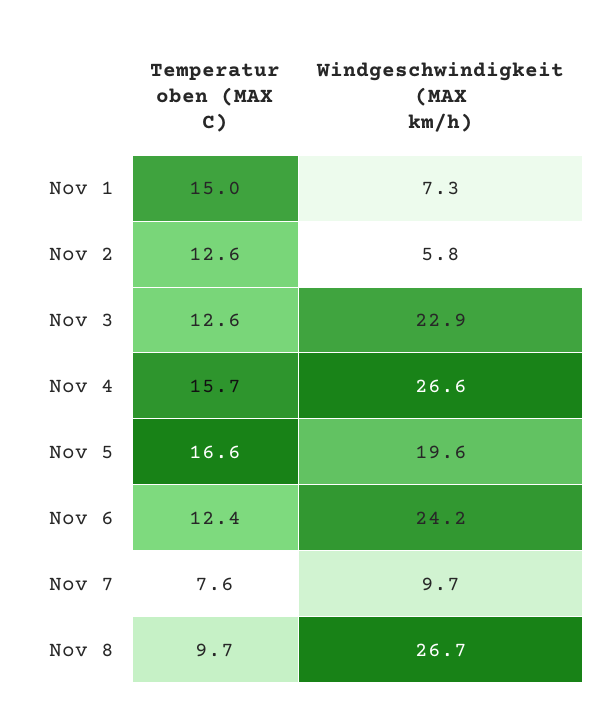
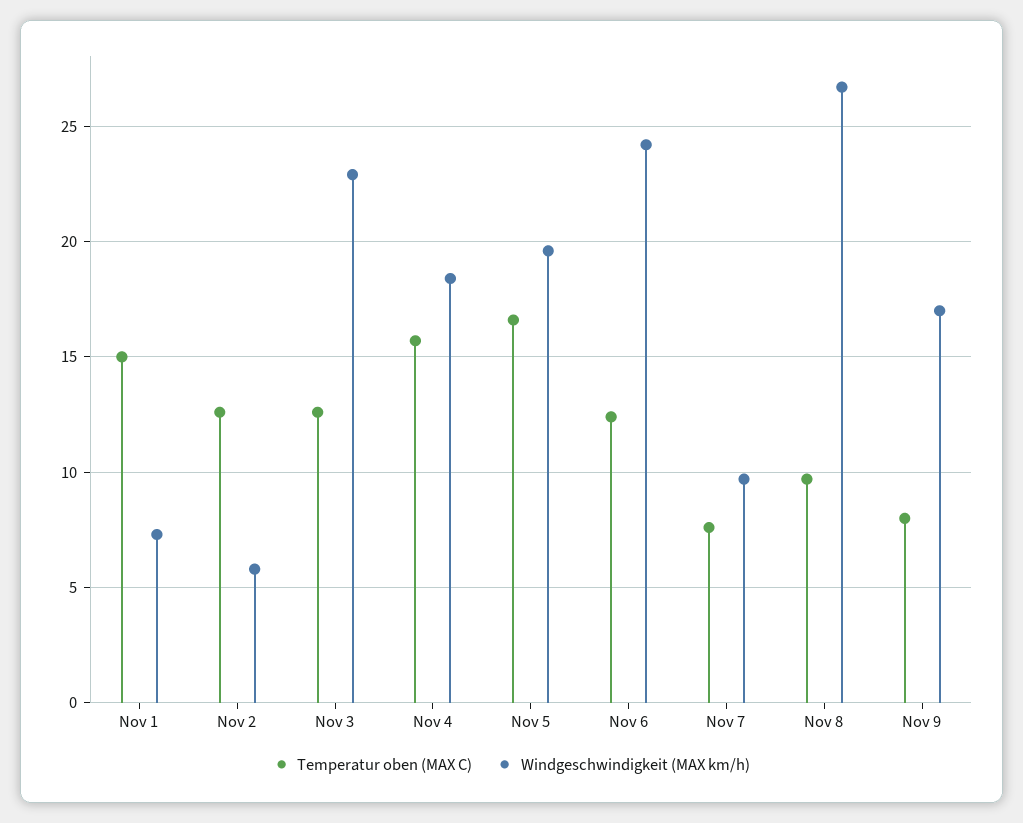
Windgeschwindigkeit (MAX km/h), Nov 4: 26.6 -> 18.5
Temperatur oben (MAX C), Nov 9: none -> 8
Windgeschwindigkeit (MAX km/h), Nov 9: none -> 17

